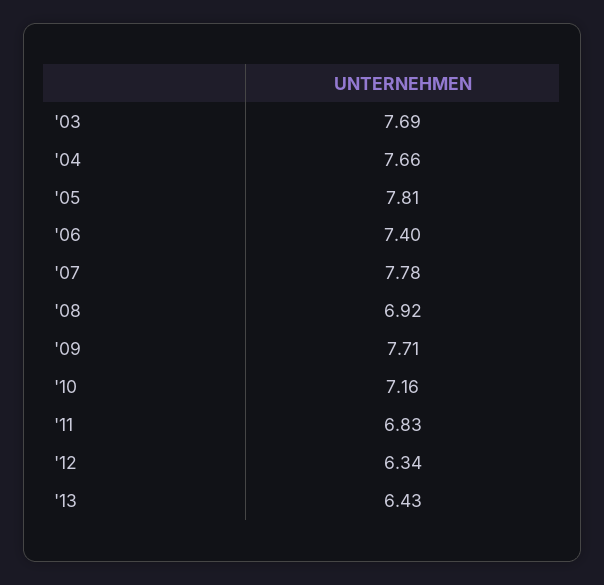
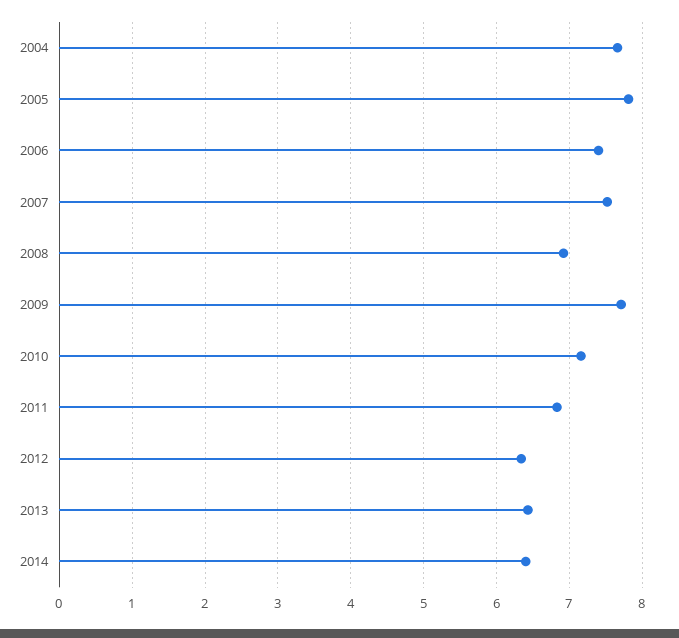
'03: 7.69 -> none
'07: 7.78 -> 7.5
2014: none -> 6.4

